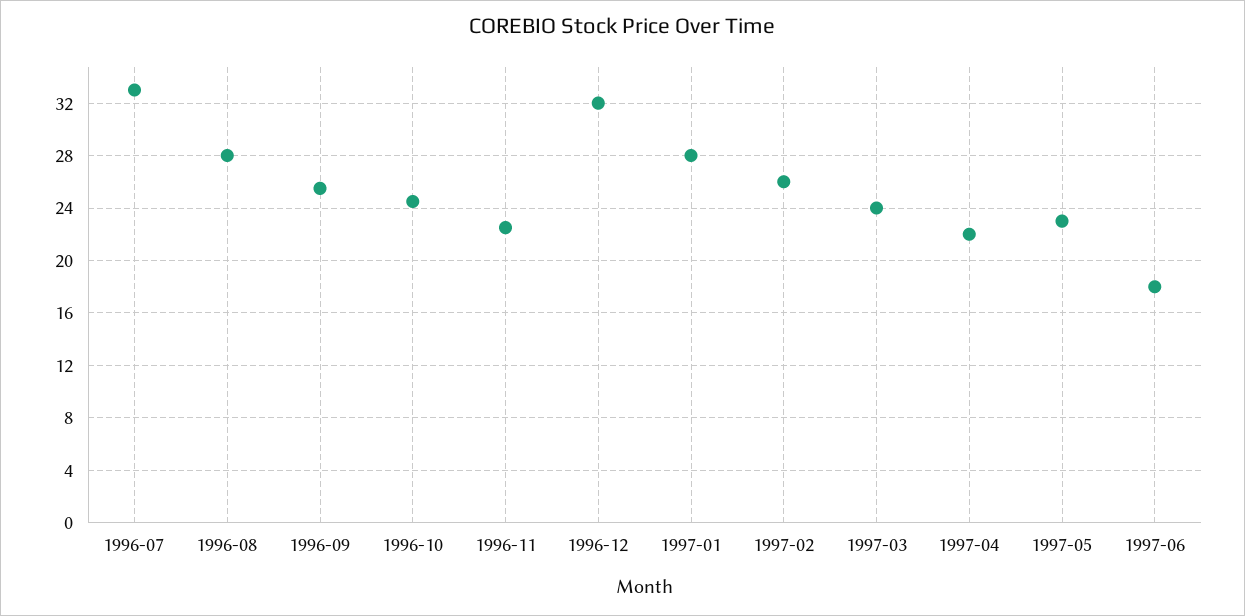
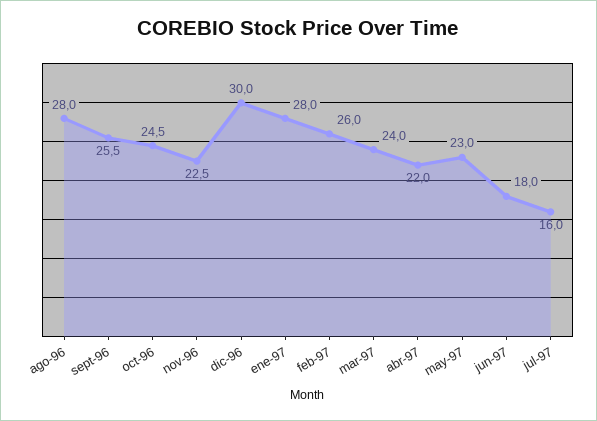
1996-07: 33 -> none
1996-12: 32 -> 30
jul-97: none -> 16

